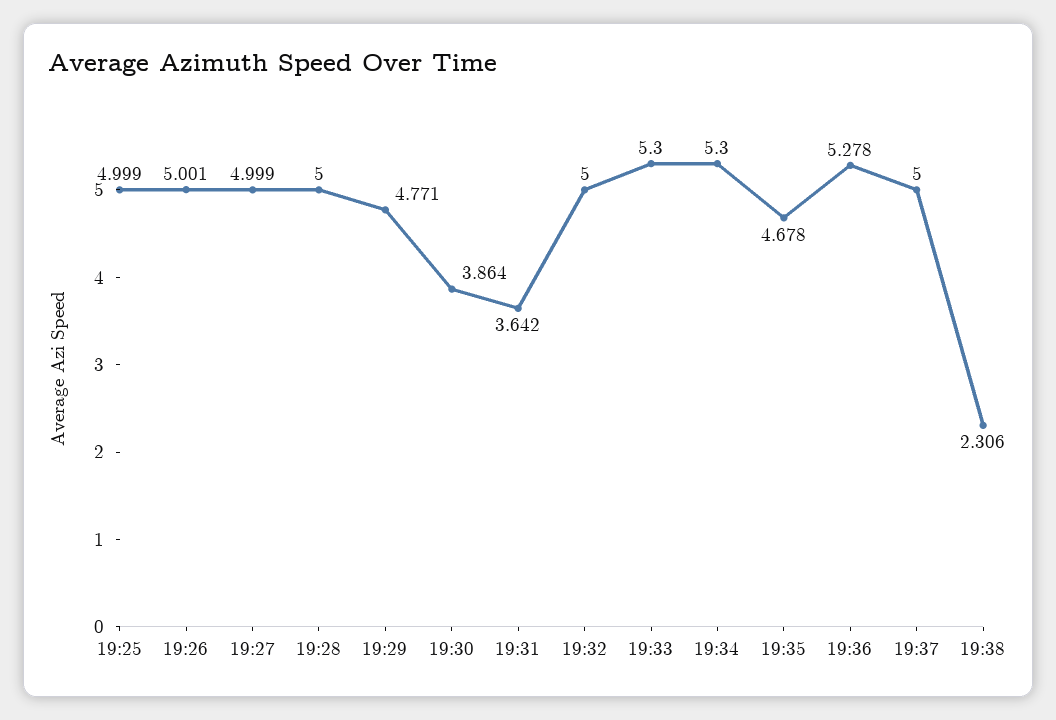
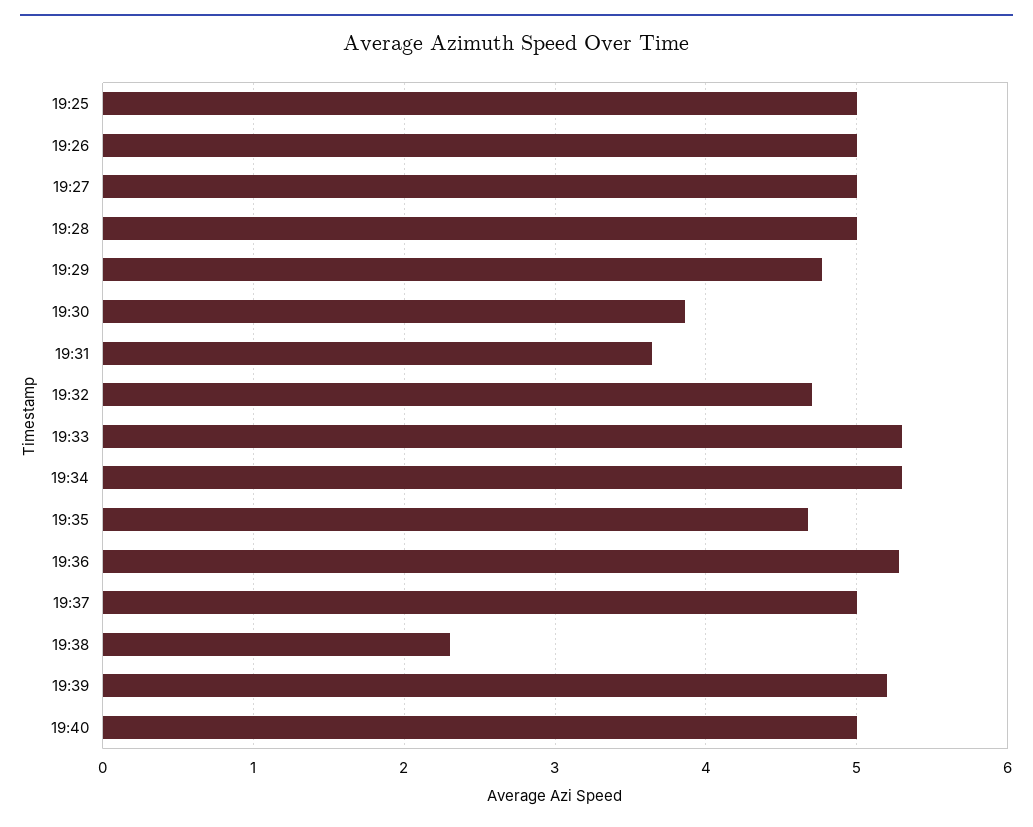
19:32: 5 -> 4.7
19:39: none -> 5.2
19:40: none -> 5

